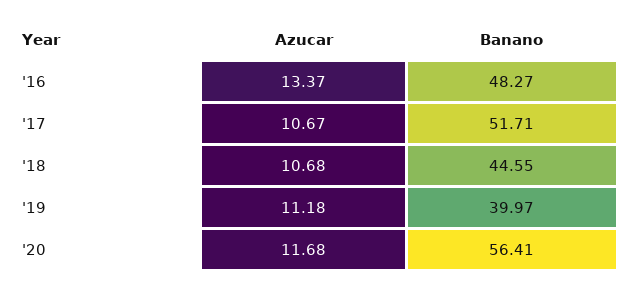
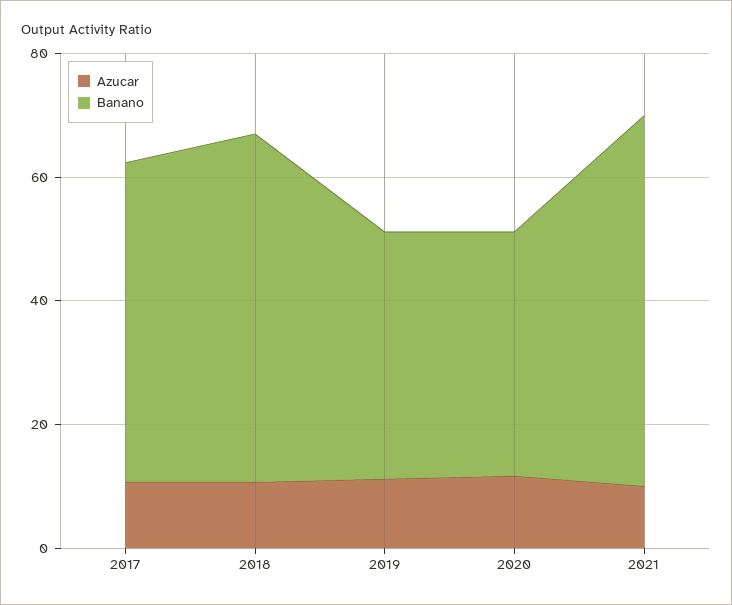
Azucar, '16: 13.37 -> none
Banano, '16: 48.27 -> none
Banano, '18: 44.55 -> 55
Banano, '20: 56.41 -> 40
Azucar, 2021: none -> 10
Banano, 2021: none -> 60

